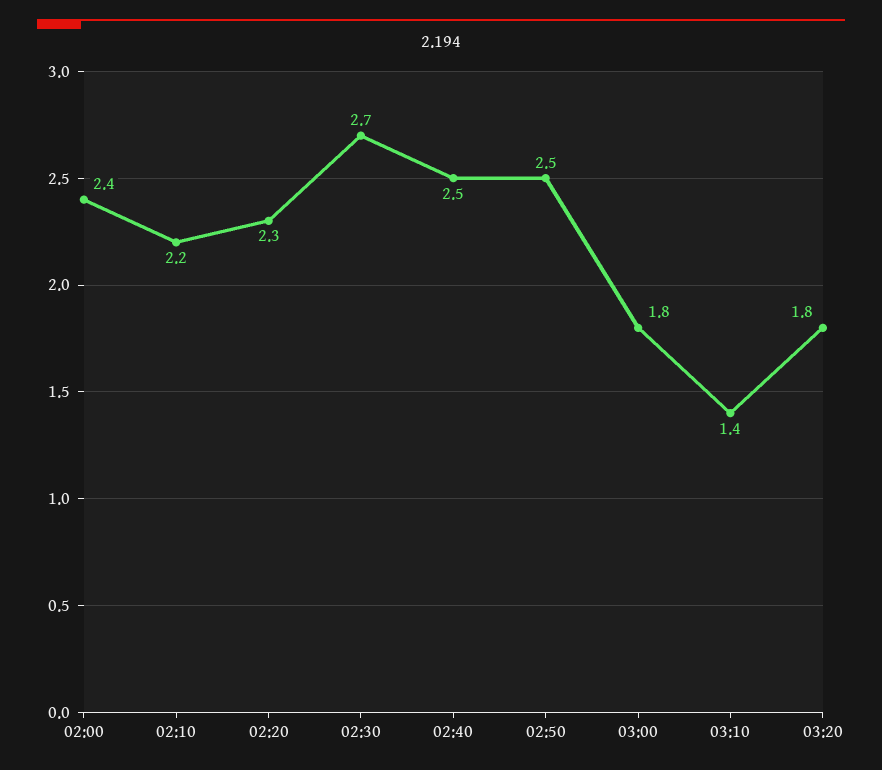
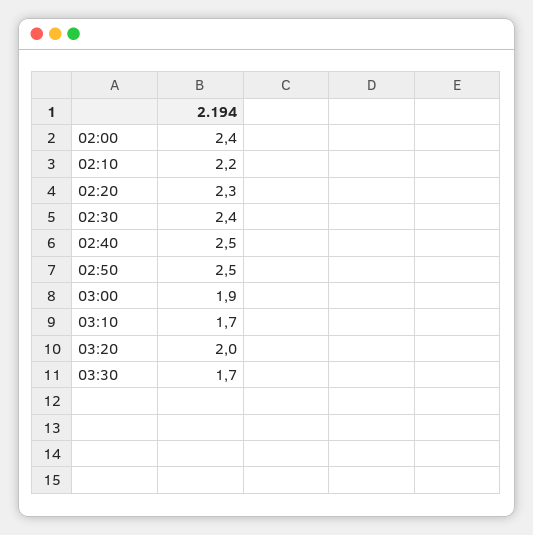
02:30: 2.7 -> 2.4
03:00: 1.8 -> 1.9
03:10: 1.4 -> 1.7
03:20: 1.8 -> 2
03:30: none -> 1.7

